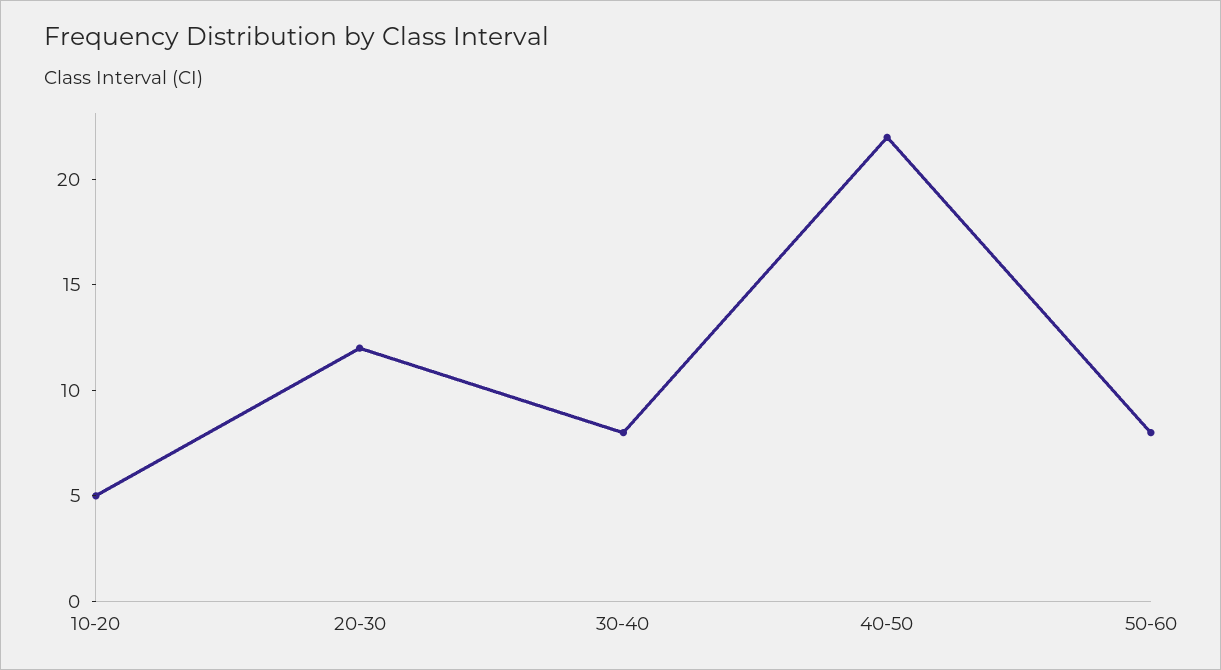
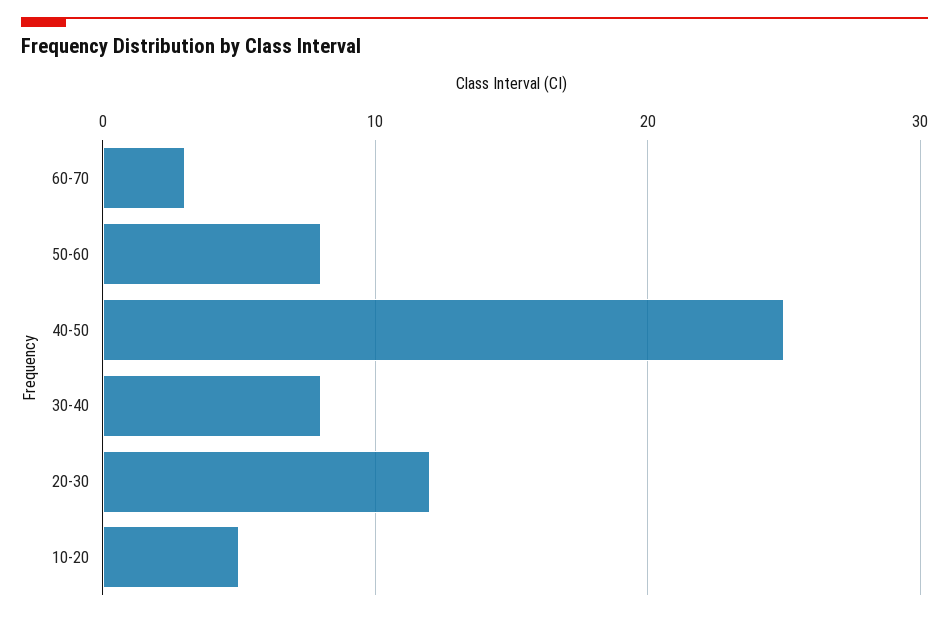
40-50: 22 -> 25
60-70: none -> 3

